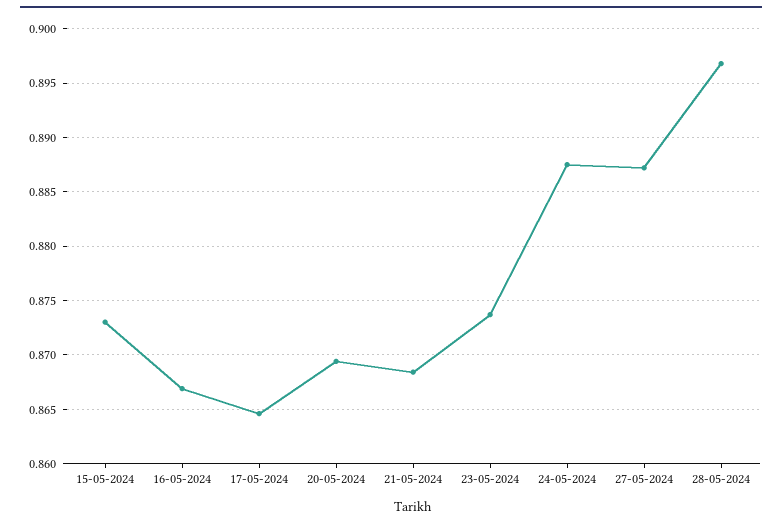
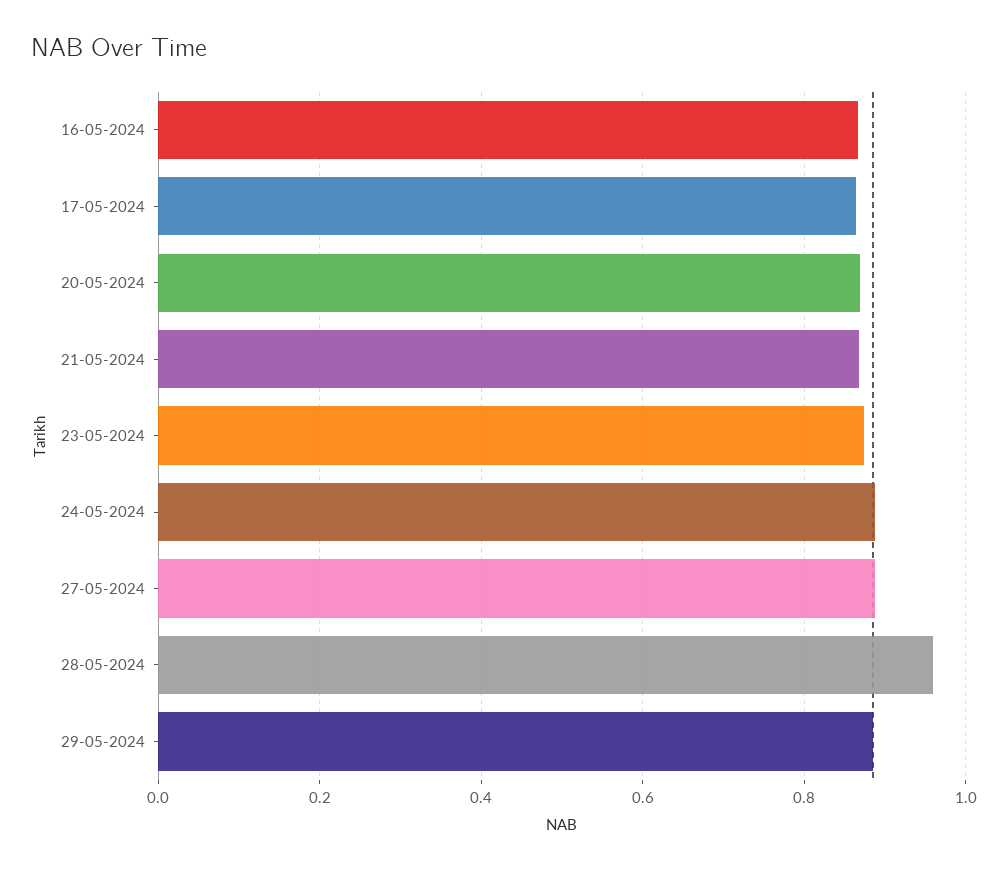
15-05-2024: 0.873 -> none
28-05-2024: 0.897 -> 0.96
29-05-2024: none -> 0.88

